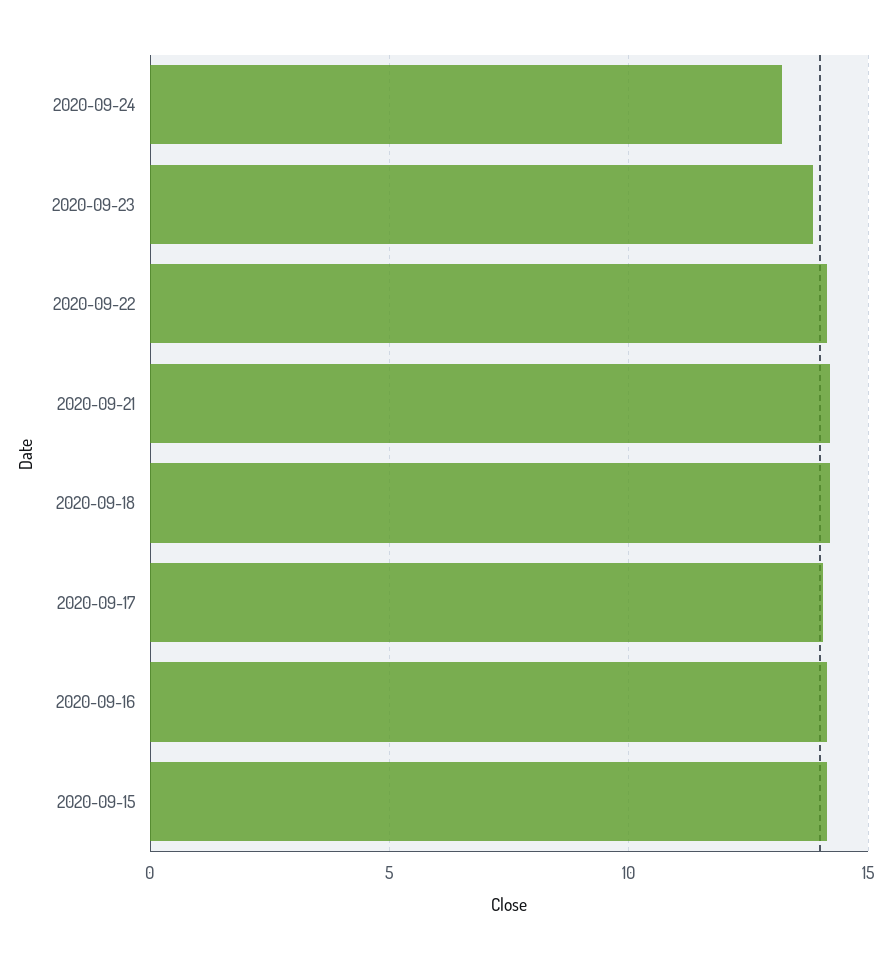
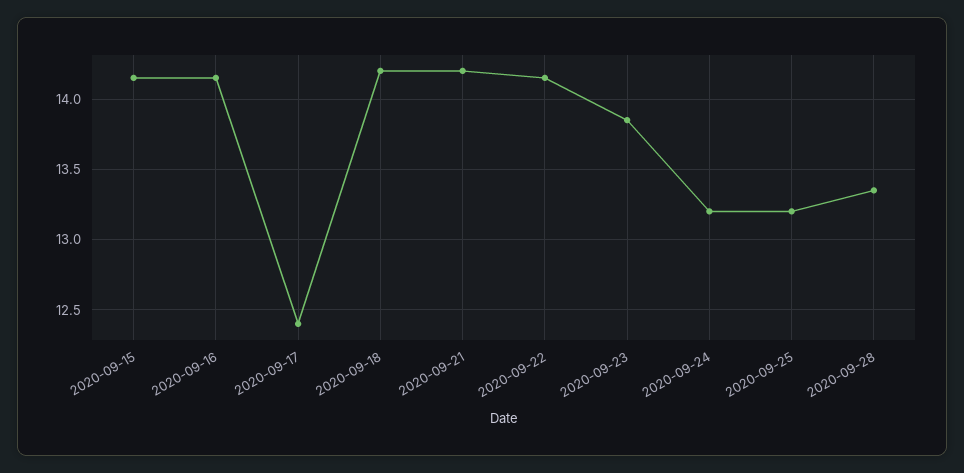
2020-09-17: 14 -> 12.4
2020-09-25: none -> 13.2
2020-09-28: none -> 13.35

